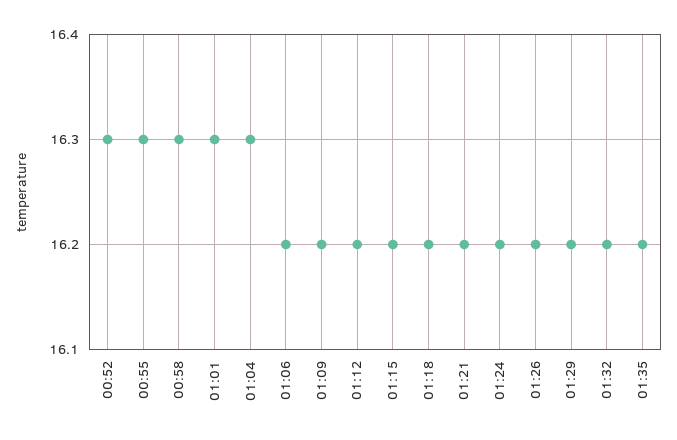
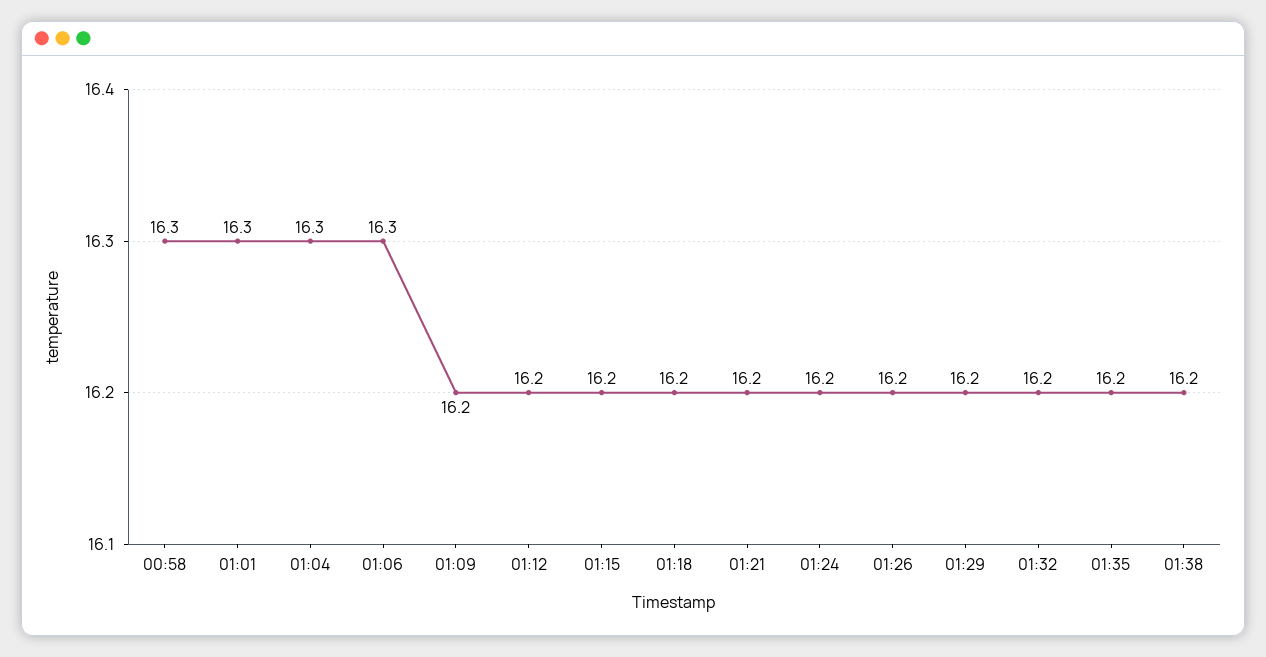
00:52: 16.3 -> none
00:55: 16.3 -> none
01:06: 16.2 -> 16.3
01:38: none -> 16.2

